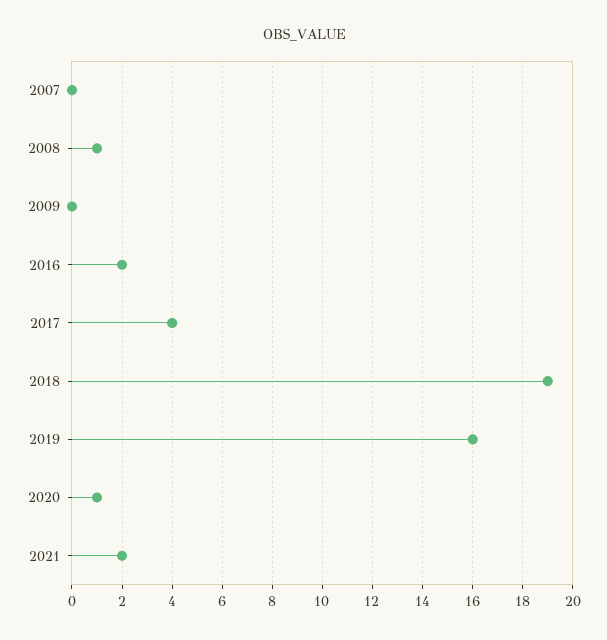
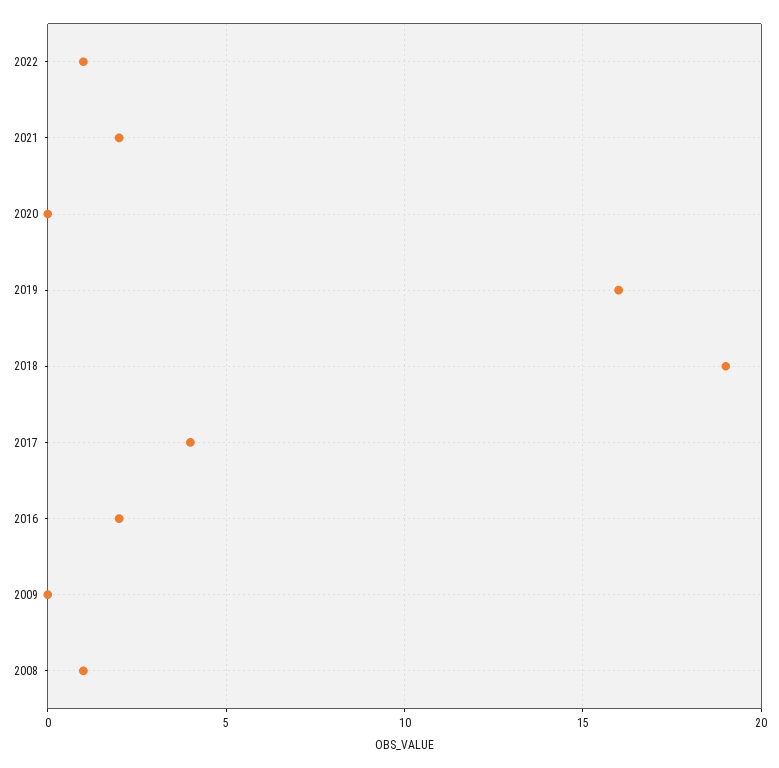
2007: 0 -> none
2020: 1 -> 0
2022: none -> 1

